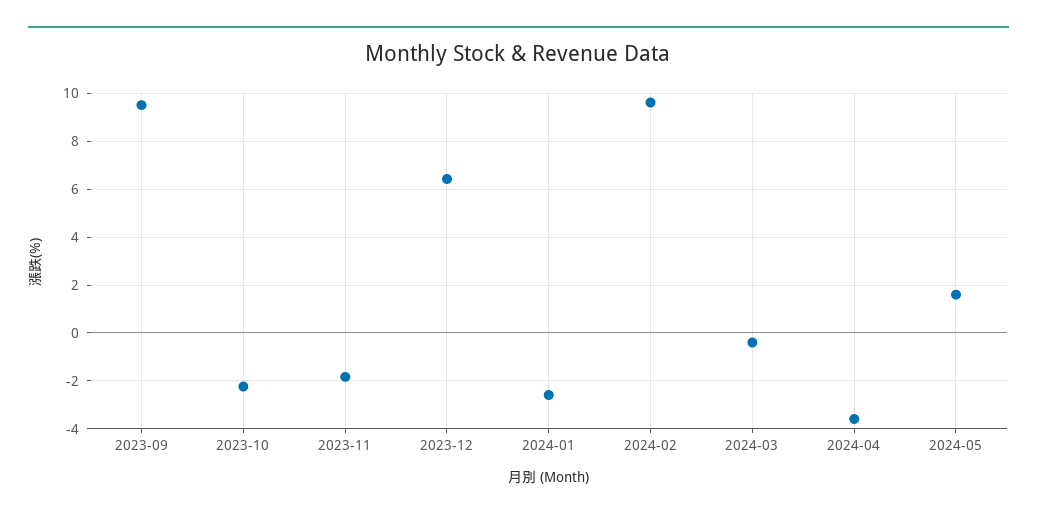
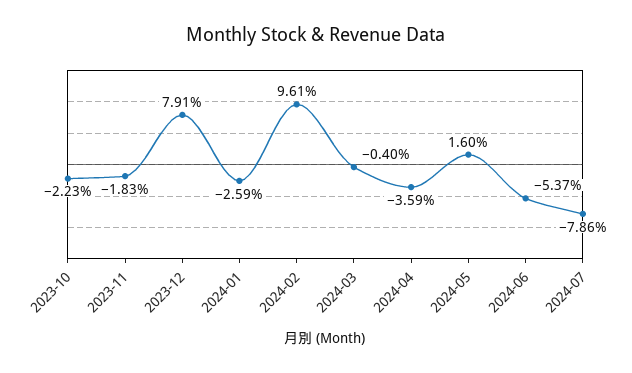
2023-09: 9.5 -> none
2023-12: 6.5 -> 7.91
2024-06: none -> -5.37
2024-07: none -> -7.86

